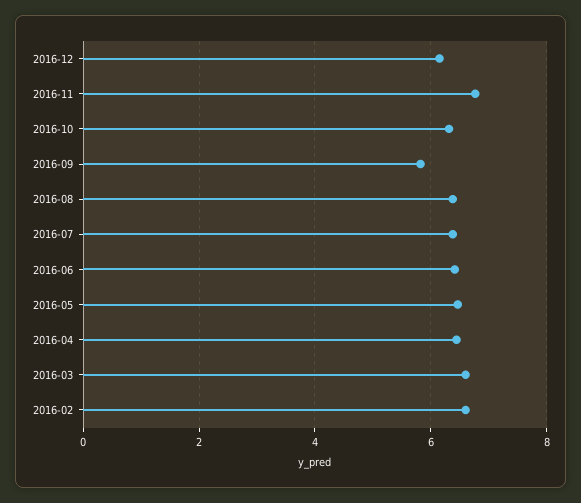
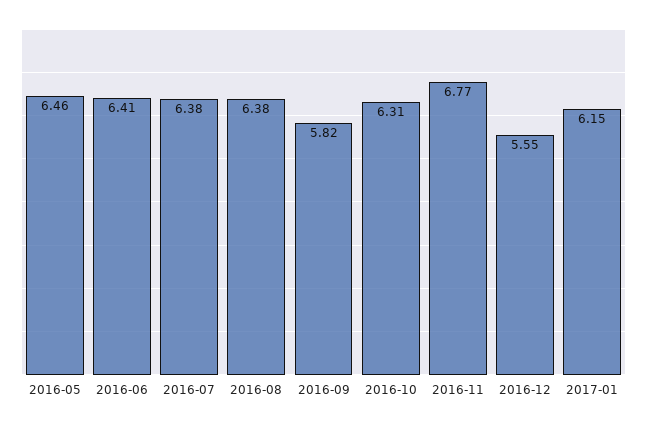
2016-12: 6.2 -> 5.55
2016-04: 6.4 -> none
2016-03: 6.6 -> none
2016-02: 6.6 -> none
2017-01: none -> 6.15

